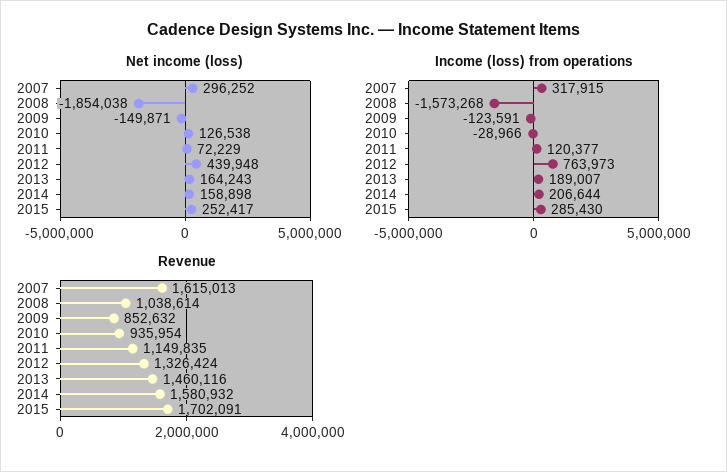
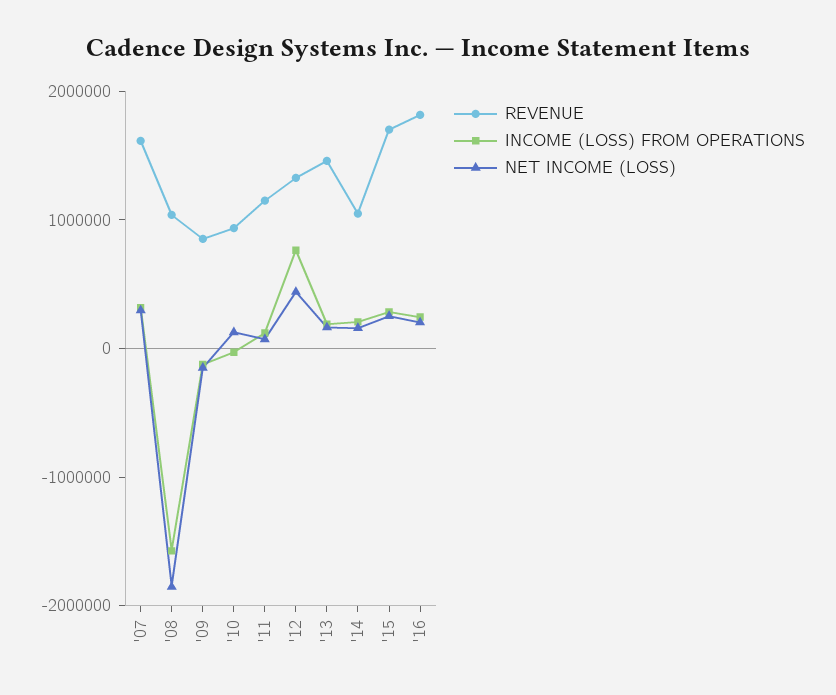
Revenue, 2014: 1580932 -> 1000000
Revenue, '16: none -> 1800000
Income (loss) from operations, '16: none -> 200000
Net income (loss), '16: none -> 200000

